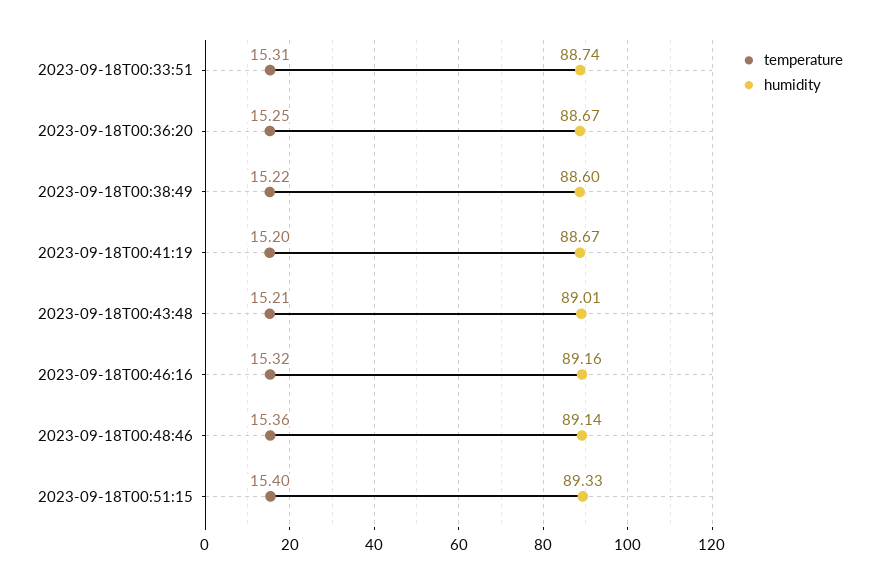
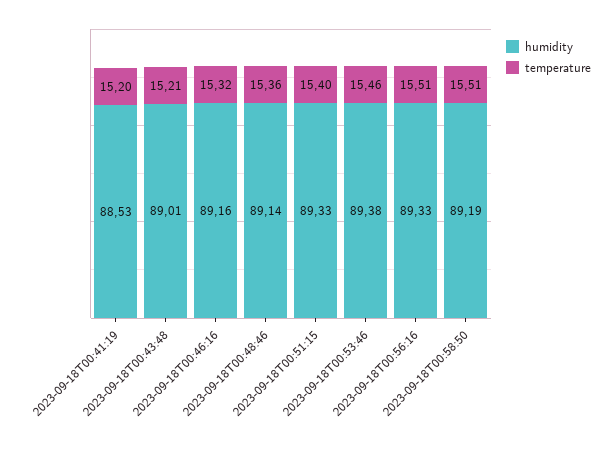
temperature, 2023-09-18T00:33:51: 15.31 -> none
humidity, 2023-09-18T00:33:51: 88.74 -> none
temperature, 2023-09-18T00:36:20: 15.25 -> none
humidity, 2023-09-18T00:36:20: 88.67 -> none
temperature, 2023-09-18T00:38:49: 15.22 -> none
humidity, 2023-09-18T00:38:49: 88.6 -> none
humidity, 2023-09-18T00:41:19: 88.67 -> 88.53
humidity, 2023-09-18T00:53:46: none -> 89.38
temperature, 2023-09-18T00:53:46: none -> 15.46
humidity, 2023-09-18T00:56:16: none -> 89.33
temperature, 2023-09-18T00:56:16: none -> 15.51
humidity, 2023-09-18T00:58:50: none -> 89.19
temperature, 2023-09-18T00:58:50: none -> 15.51

